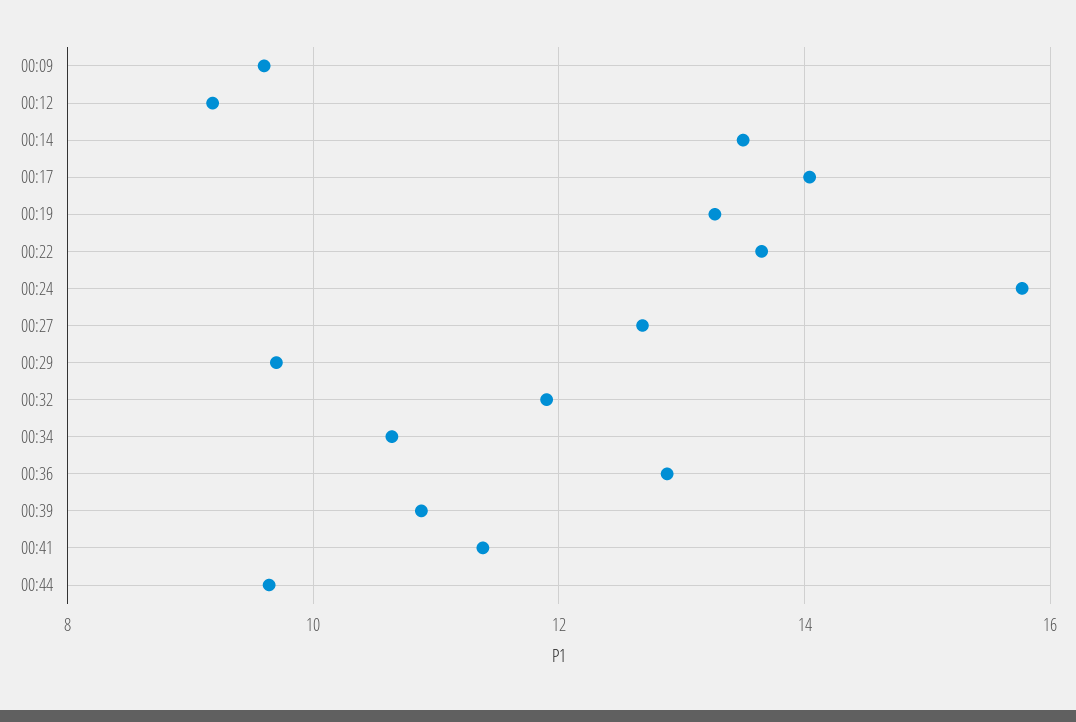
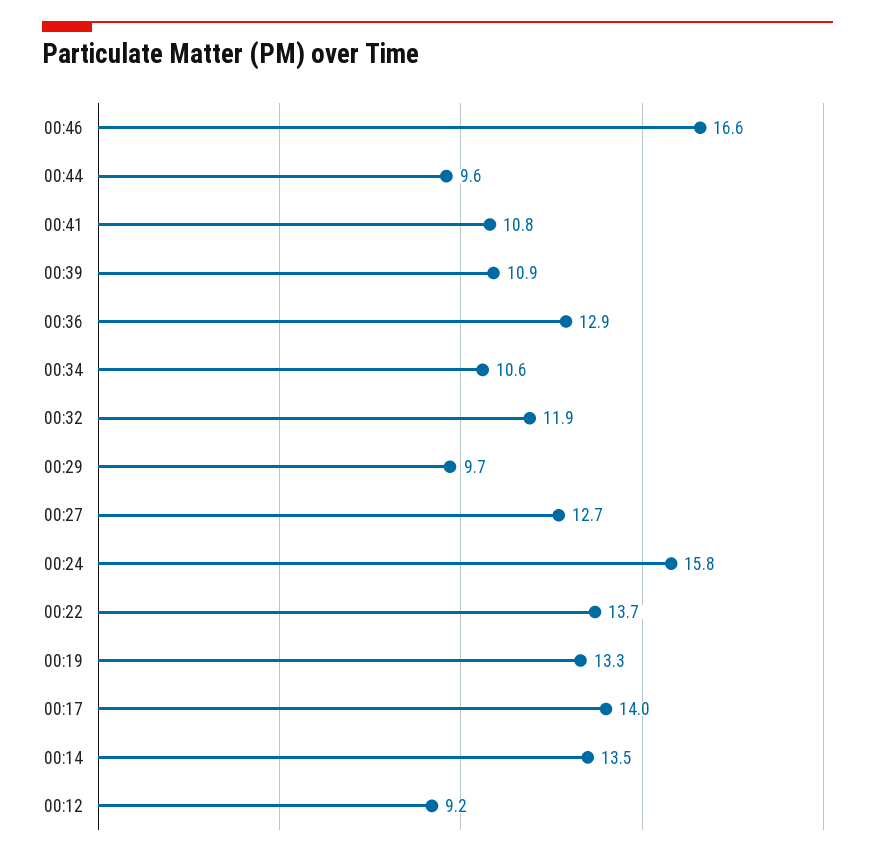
00:09: 9.6 -> none
00:41: 11.4 -> 10.8
00:46: none -> 16.6

